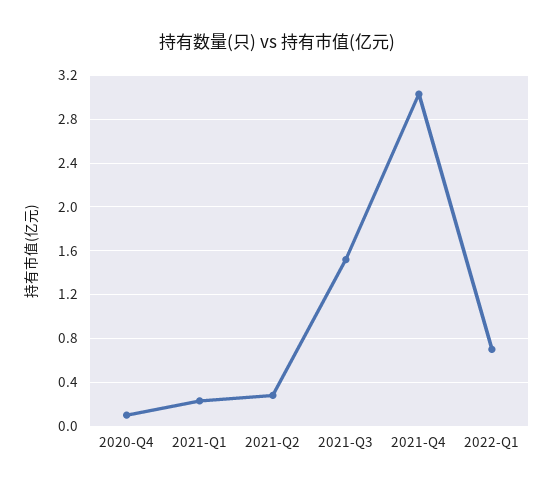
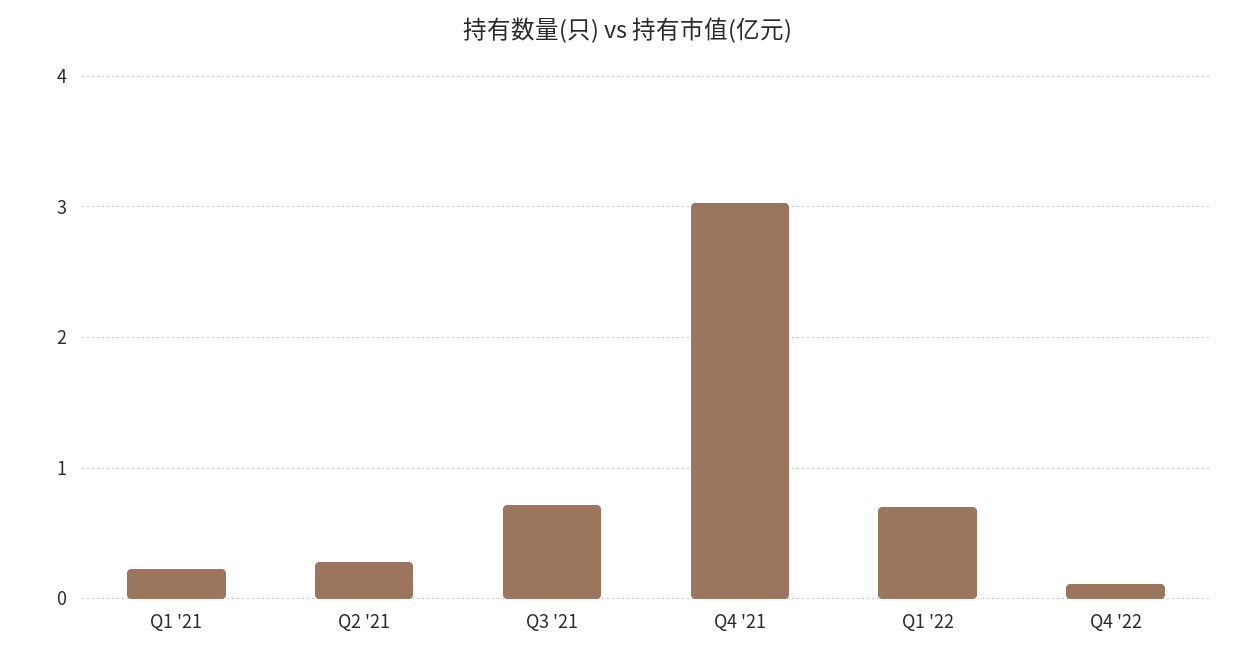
2020-Q4: 0.1 -> none
2021-Q3: 1.5 -> 0.7
Q4 '22: none -> 0.1

